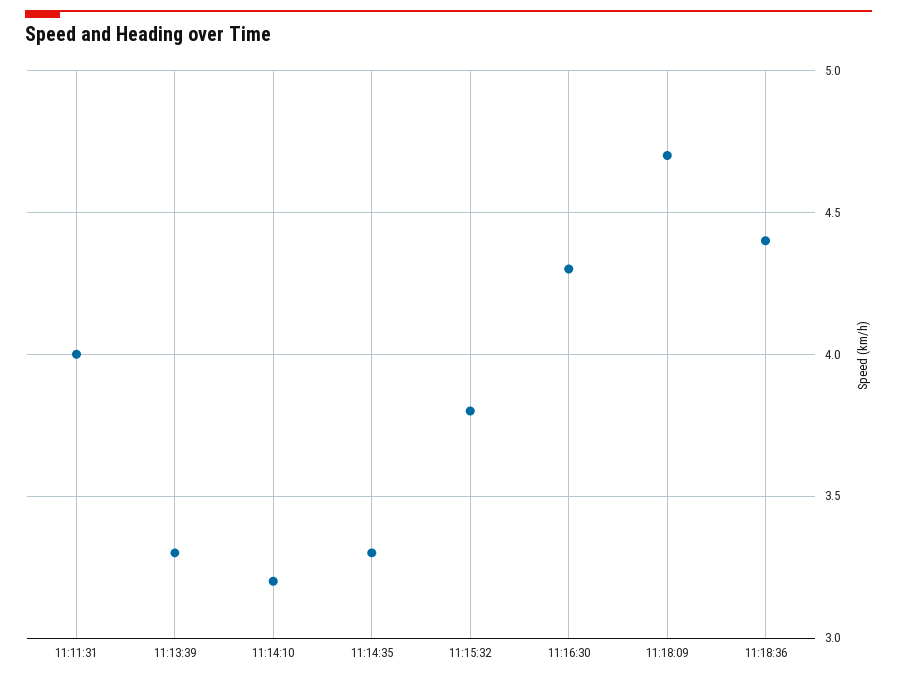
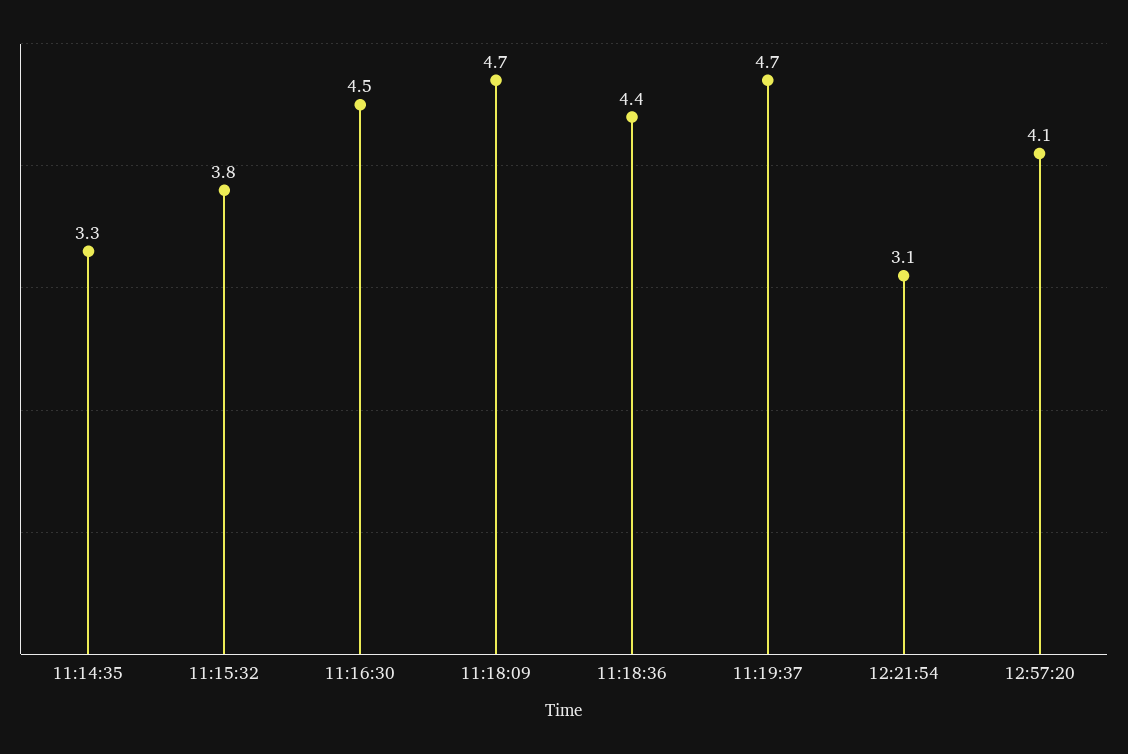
11:11:31: 4 -> none
11:13:39: 3.3 -> none
11:14:10: 3.2 -> none
11:16:30: 4.3 -> 4.5
11:19:37: none -> 4.7
12:21:54: none -> 3.1
12:57:20: none -> 4.1

